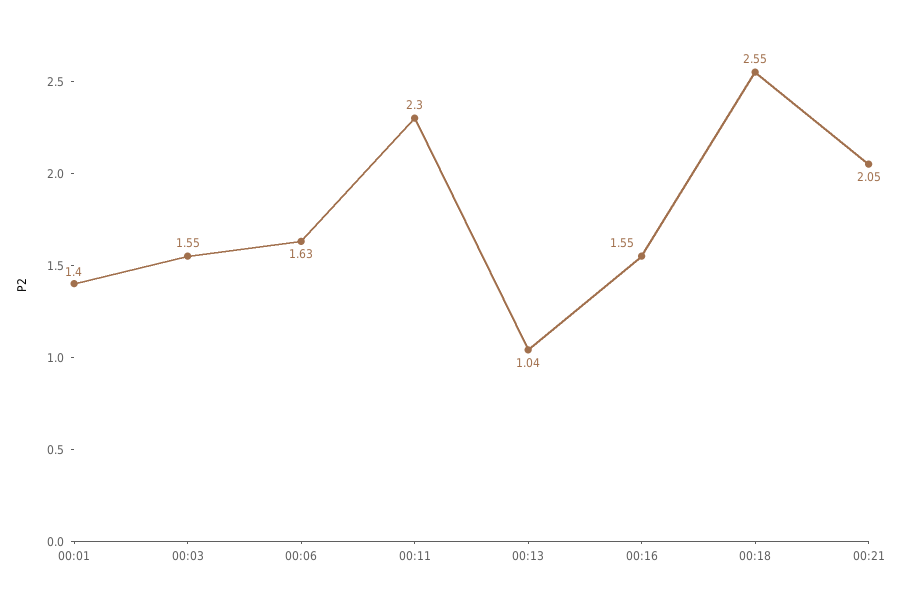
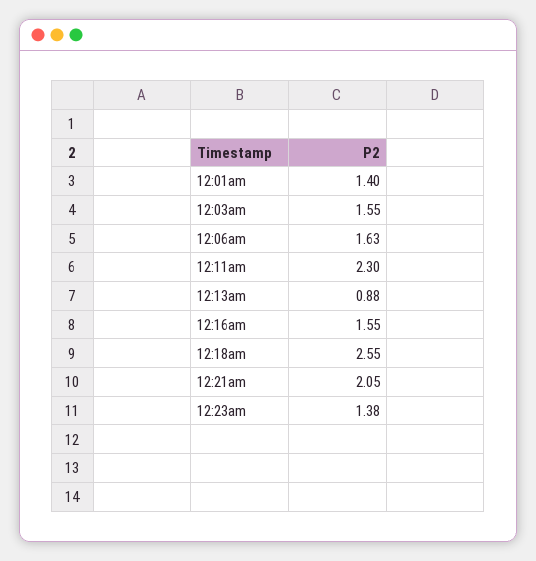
00:13: 1.04 -> 0.88
12:23am: none -> 1.38

